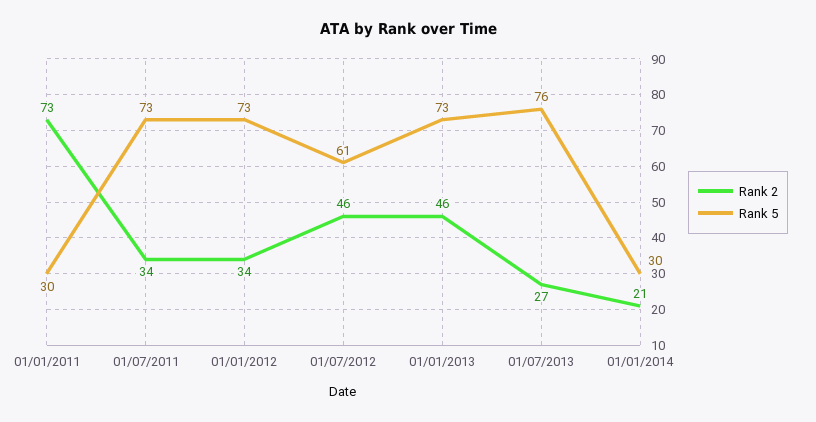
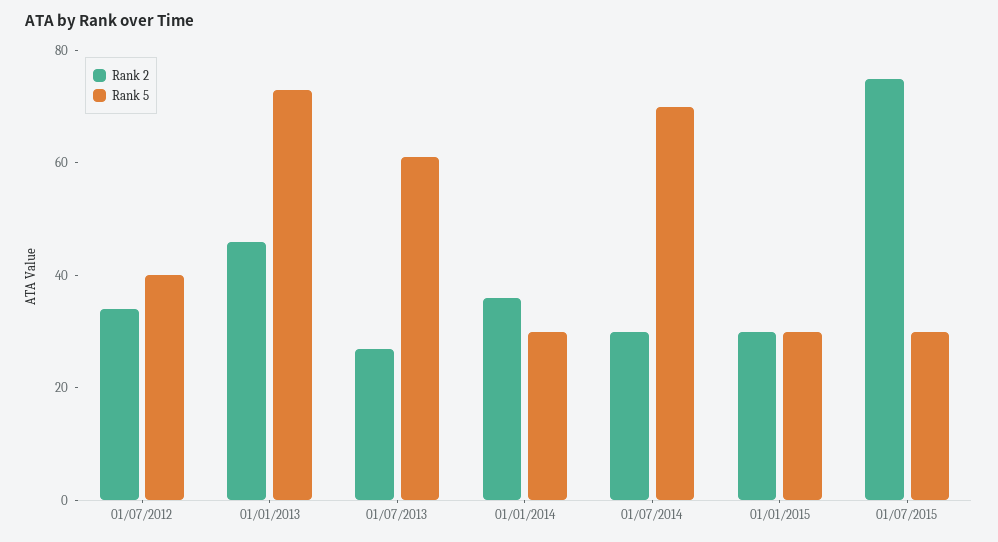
Rank 2, 01/01/2011: 73 -> none
Rank 5, 01/01/2011: 30 -> none
Rank 2, 01/07/2011: 34 -> none
Rank 5, 01/07/2011: 73 -> none
Rank 2, 01/01/2012: 34 -> none
Rank 5, 01/01/2012: 73 -> none
Rank 2, 01/07/2012: 46 -> 35
Rank 5, 01/07/2012: 61 -> 40
Rank 5, 01/07/2013: 76 -> 60
Rank 2, 01/01/2014: 21 -> 35
Rank 2, 01/07/2014: none -> 30
Rank 5, 01/07/2014: none -> 70
Rank 2, 01/01/2015: none -> 30
Rank 5, 01/01/2015: none -> 30
Rank 2, 01/07/2015: none -> 75
Rank 5, 01/07/2015: none -> 30

